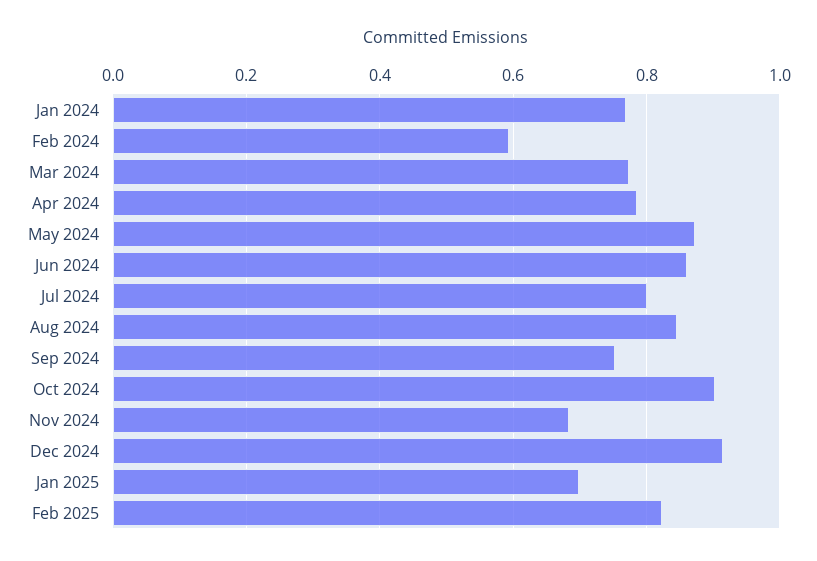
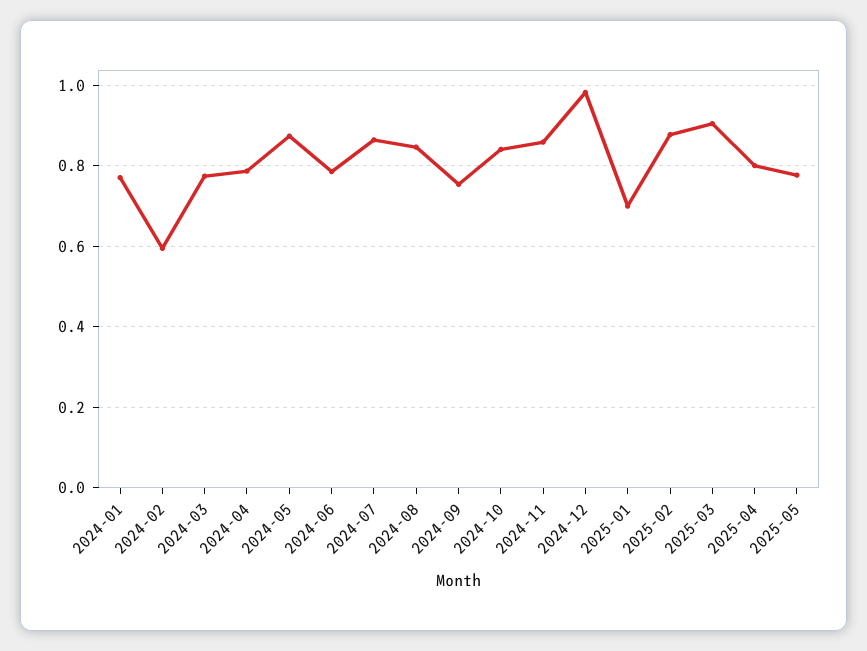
Jun 2024: 0.86 -> 0.78
Jul 2024: 0.8 -> 0.86
Oct 2024: 0.9 -> 0.84
Nov 2024: 0.68 -> 0.86
Dec 2024: 0.92 -> 0.98
Feb 2025: 0.82 -> 0.88
2025-03: none -> 0.9
2025-04: none -> 0.8
2025-05: none -> 0.78

